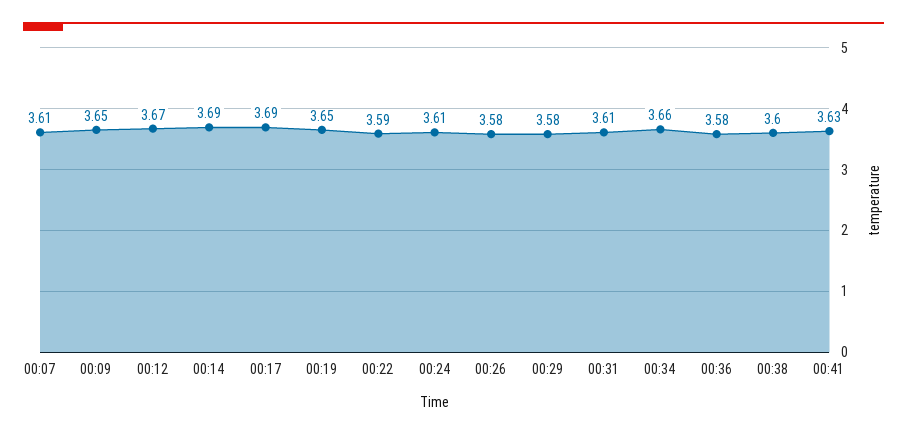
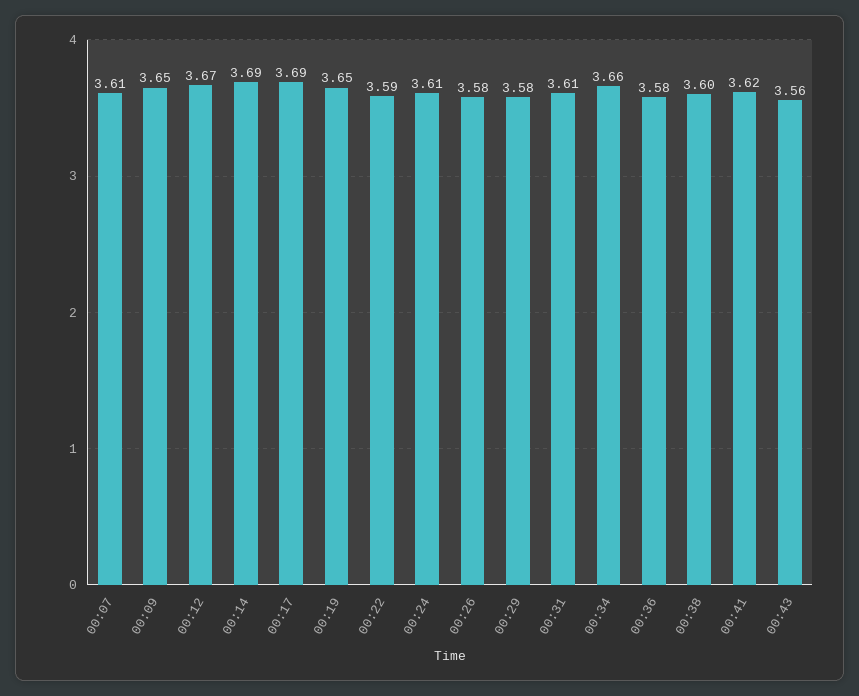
00:41: 3.63 -> 3.62
00:43: none -> 3.56

